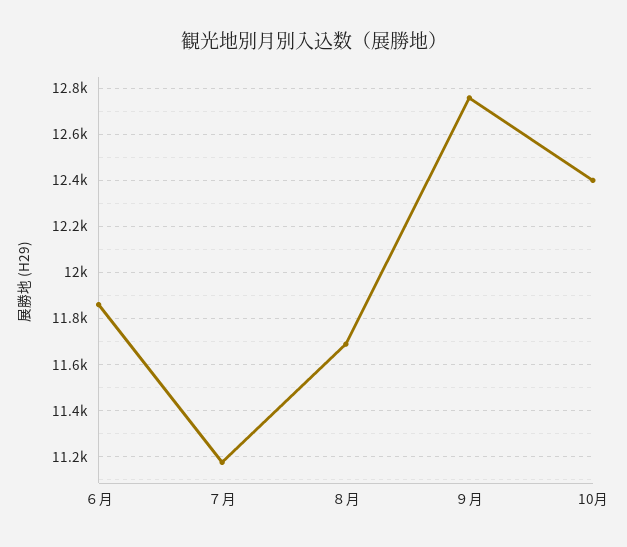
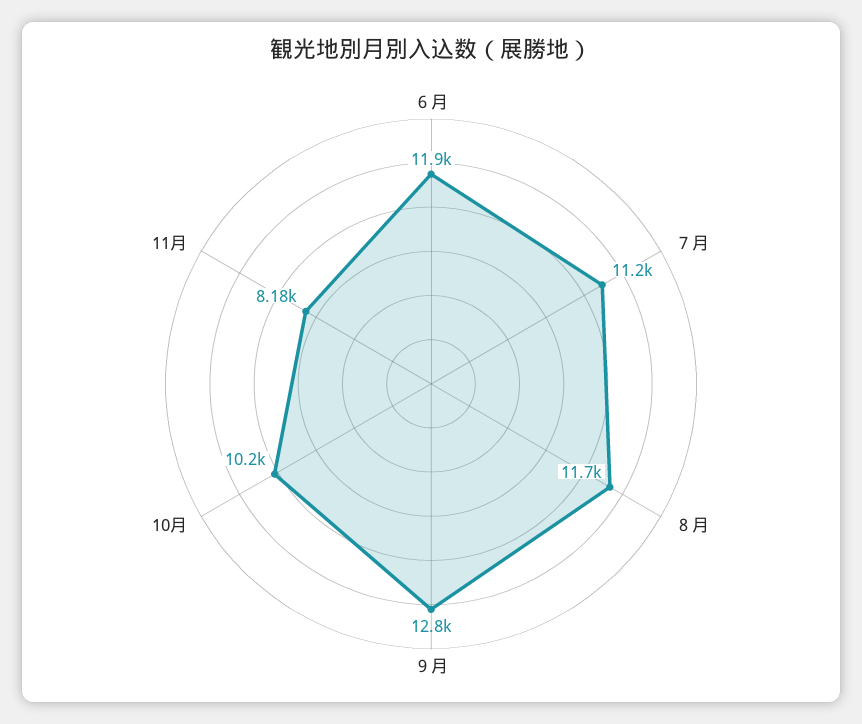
10月: 12400 -> 10200
11月: none -> 8180

